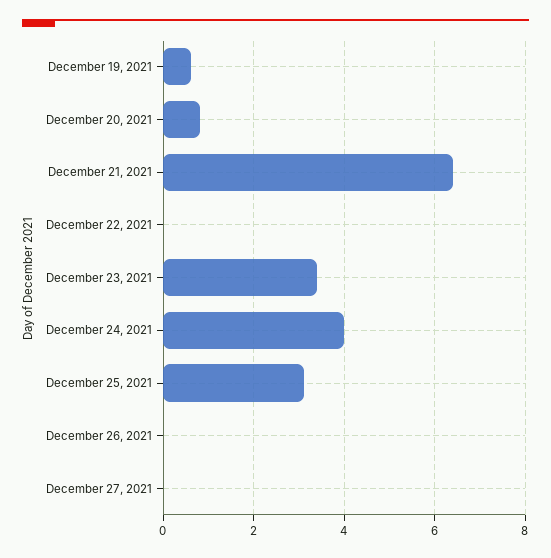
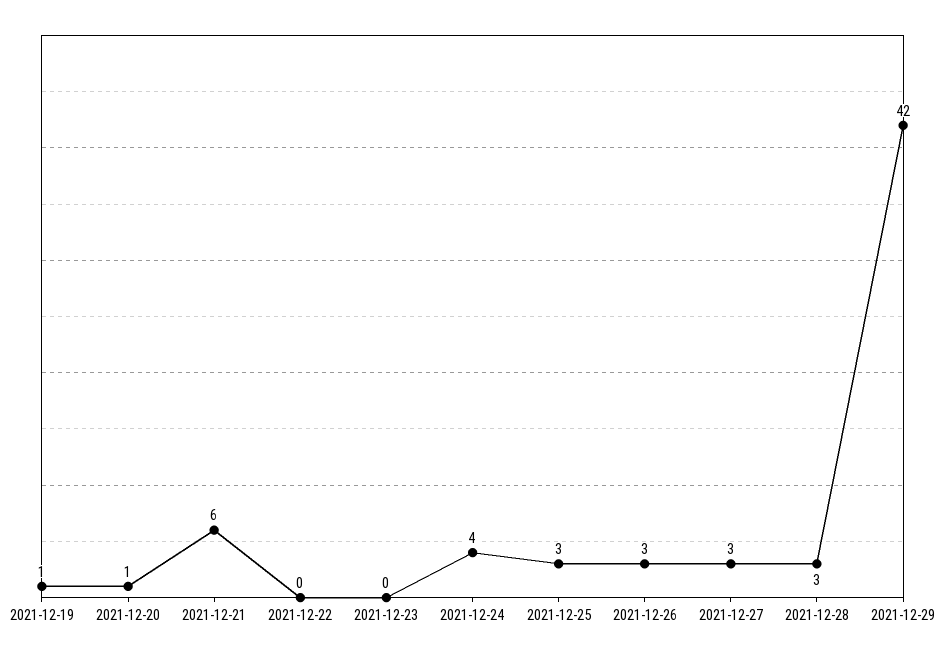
December 23, 2021: 3.5 -> 0
December 26, 2021: 0 -> 3
December 27, 2021: 0 -> 3
2021-12-28: none -> 3
2021-12-29: none -> 42

